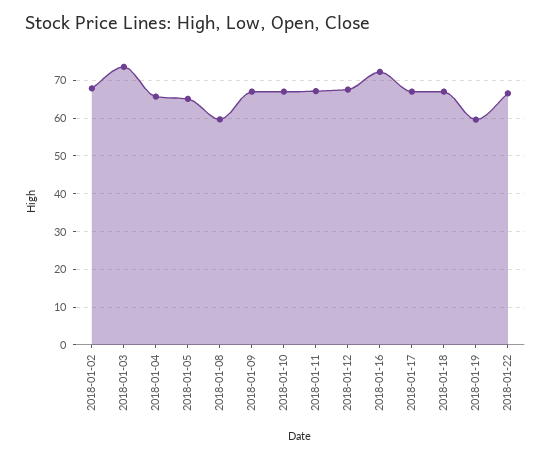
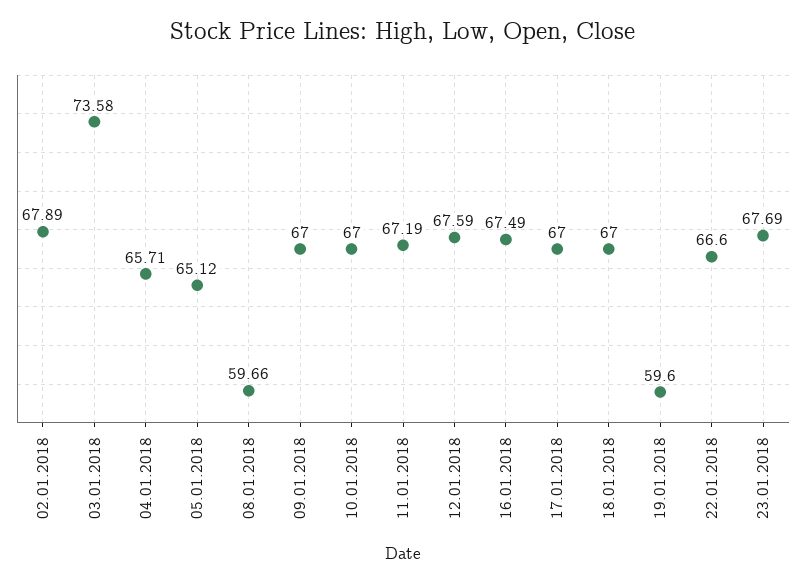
2018-01-16: 72 -> 67.49
23.01.2018: none -> 67.69

